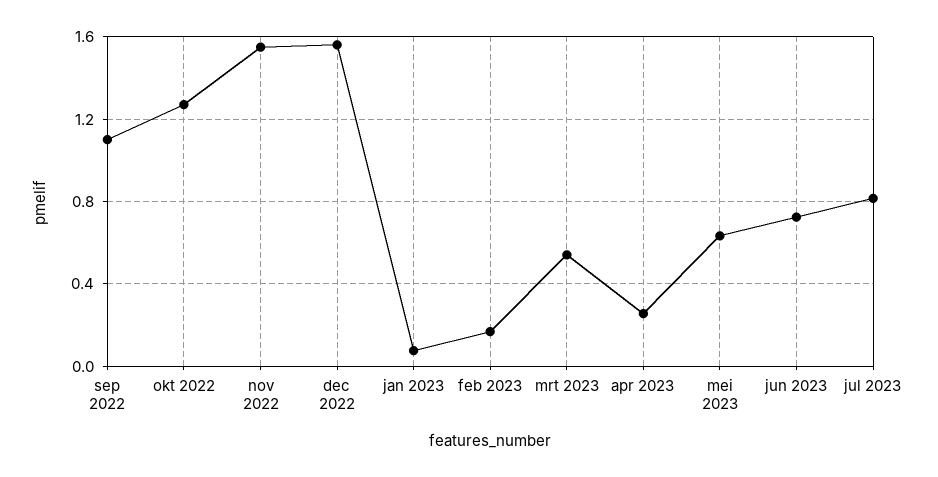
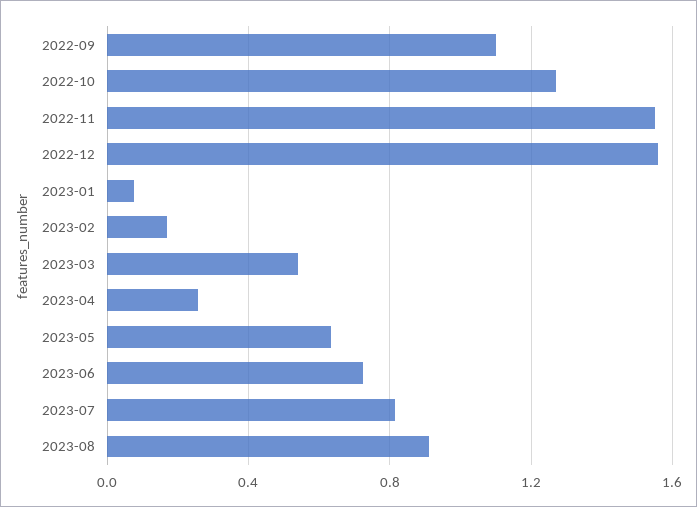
2023-08: none -> 0.9

